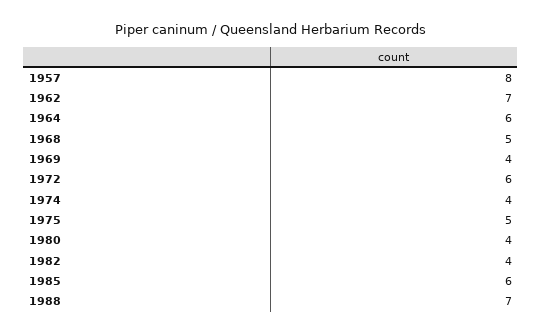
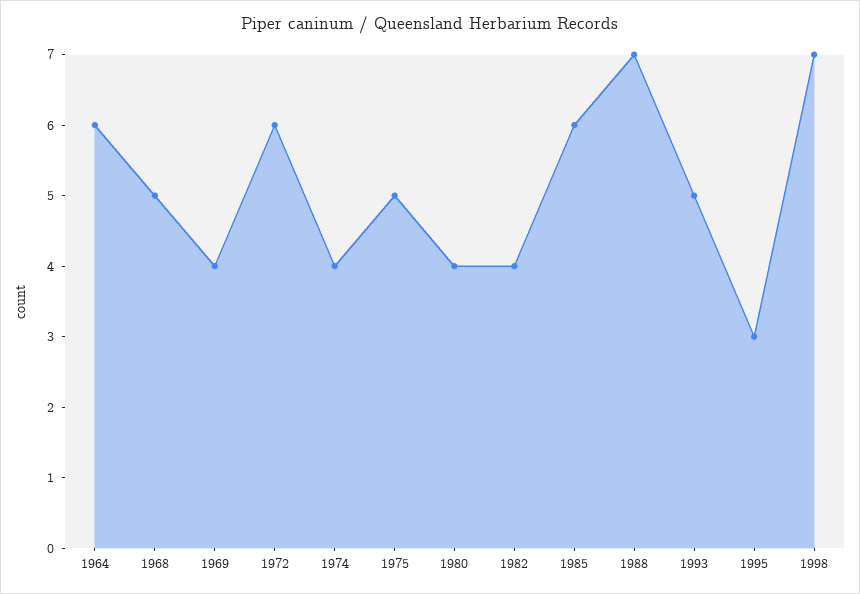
1957: 8 -> none
1962: 7 -> none
1993: none -> 5
1995: none -> 3
1998: none -> 7

